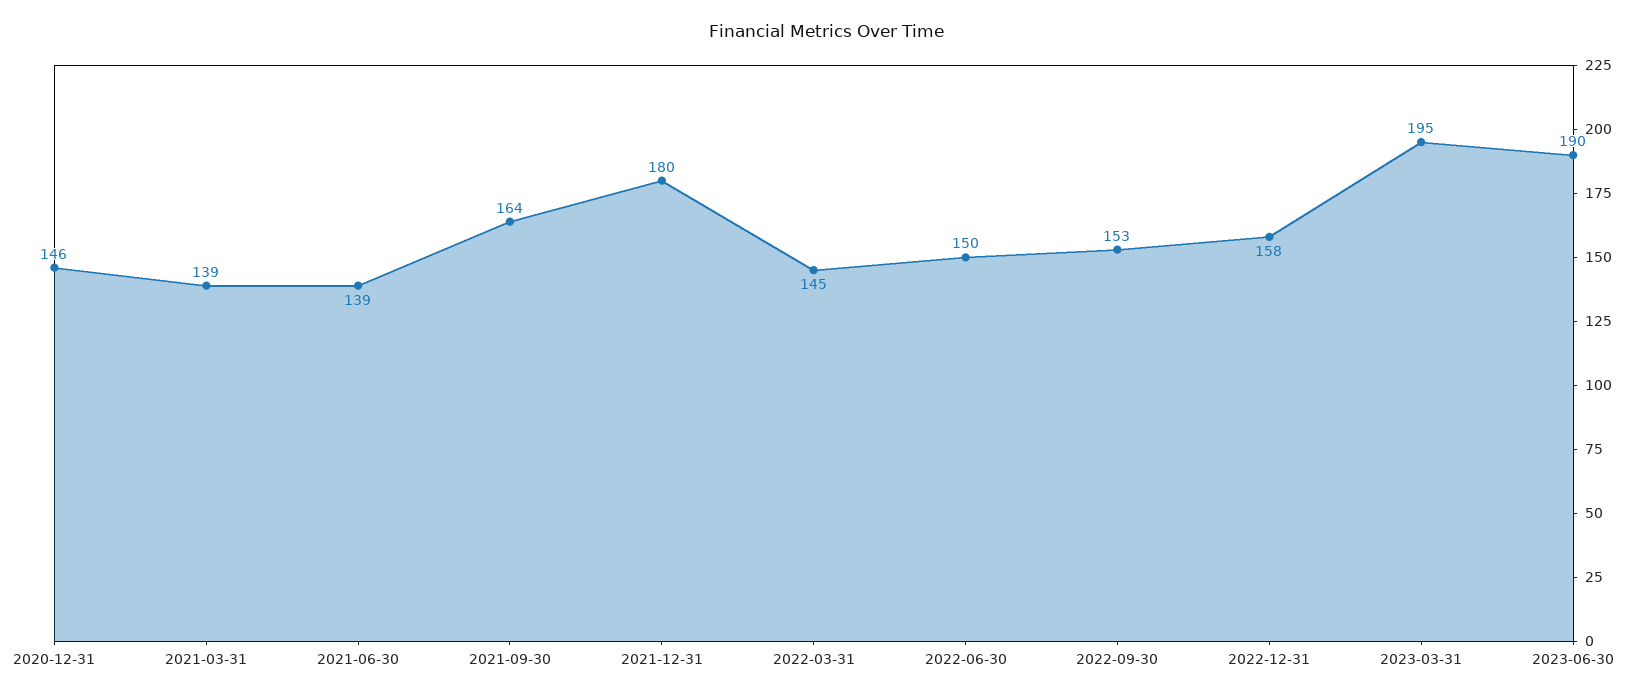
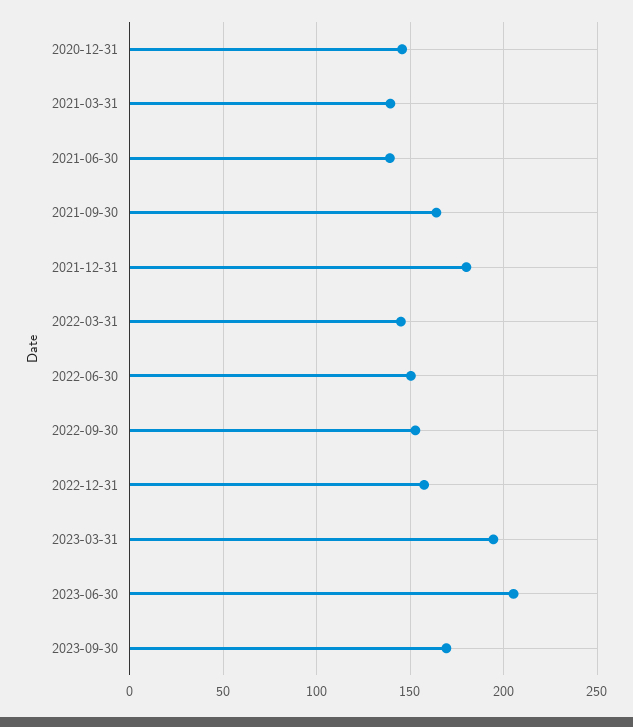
2023-06-30: 190 -> 205
2023-09-30: none -> 170

